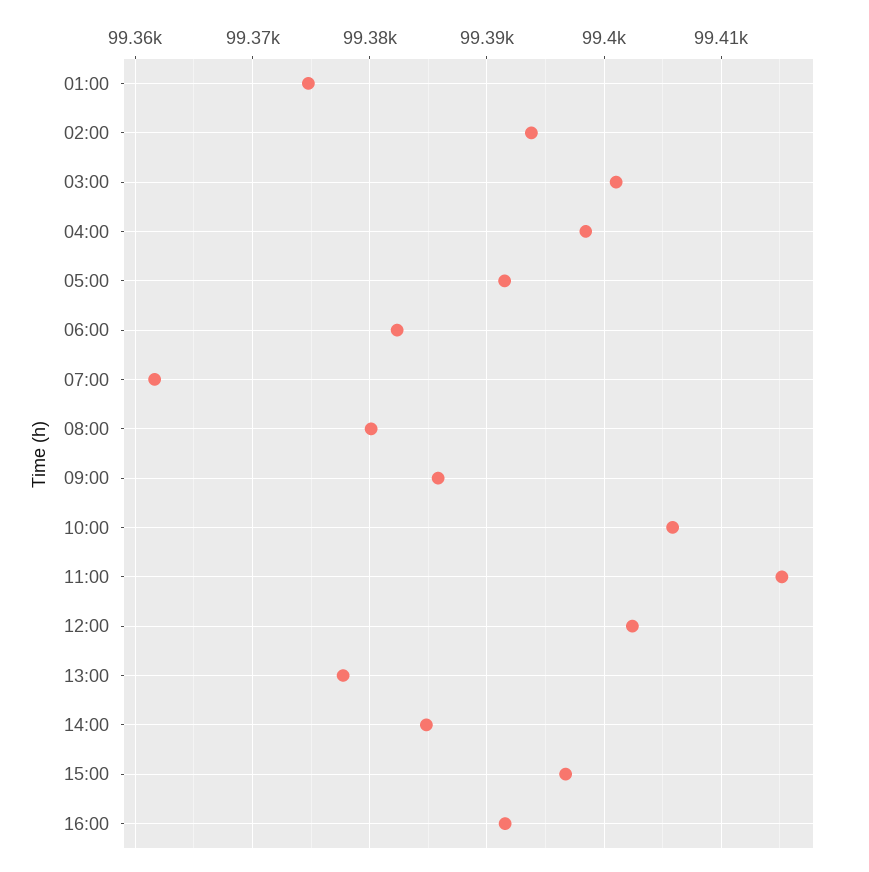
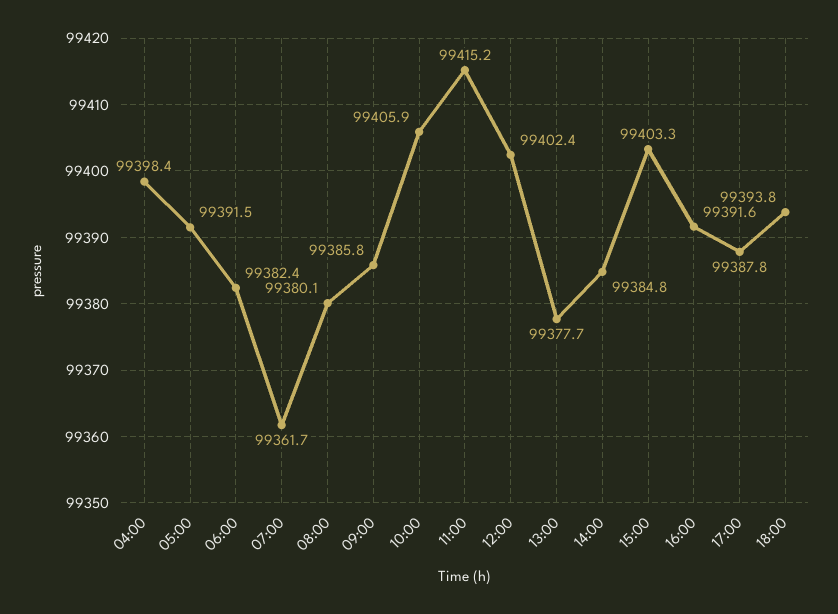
01:00: 99375 -> none
02:00: 99394 -> none
03:00: 99401 -> none
15:00: 99397 -> 99403.3
17:00: none -> 99387.8
18:00: none -> 99393.8

